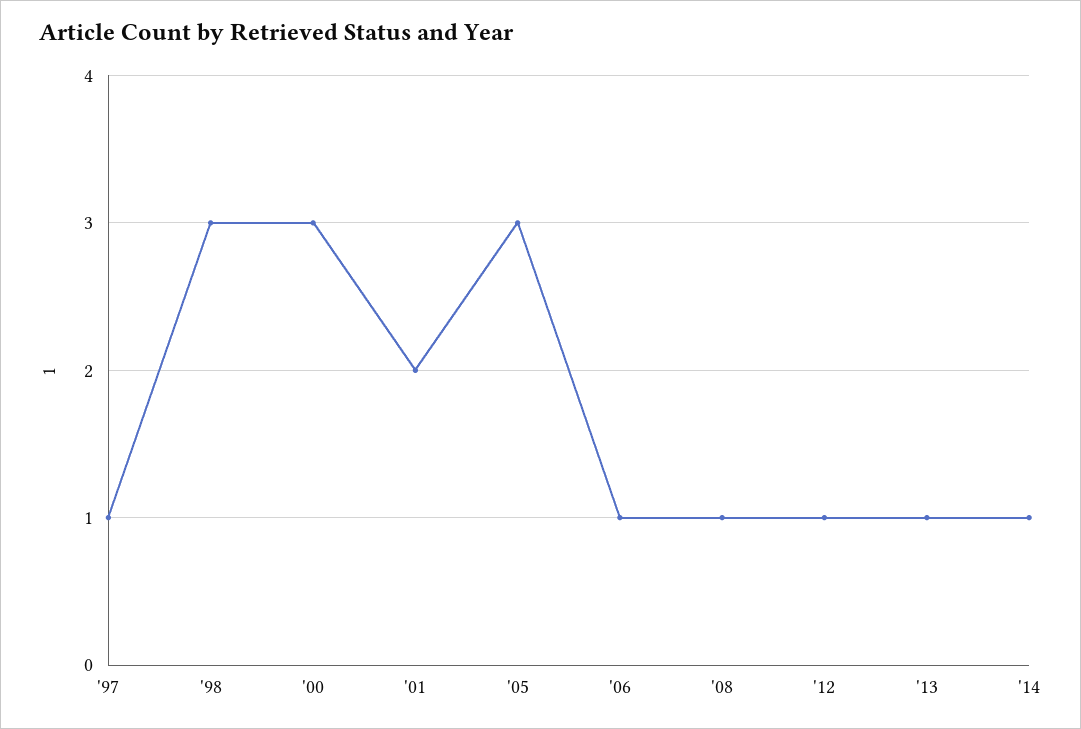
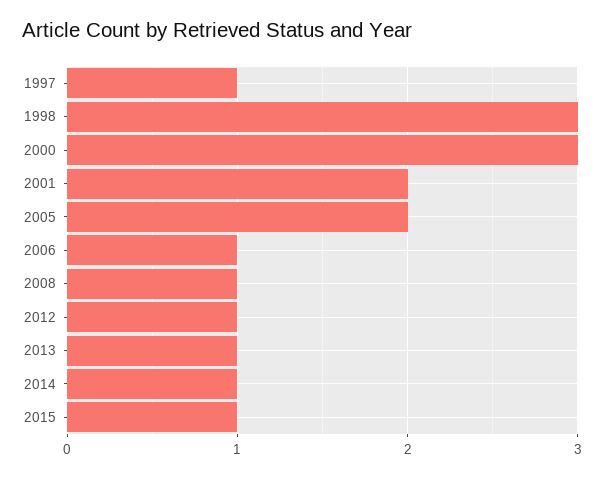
'05: 3 -> 2
2015: none -> 1

